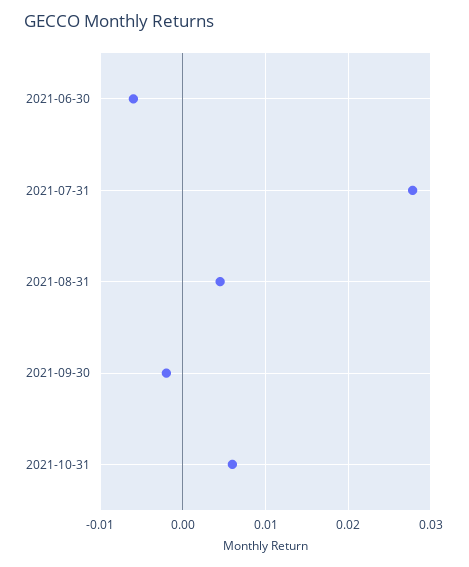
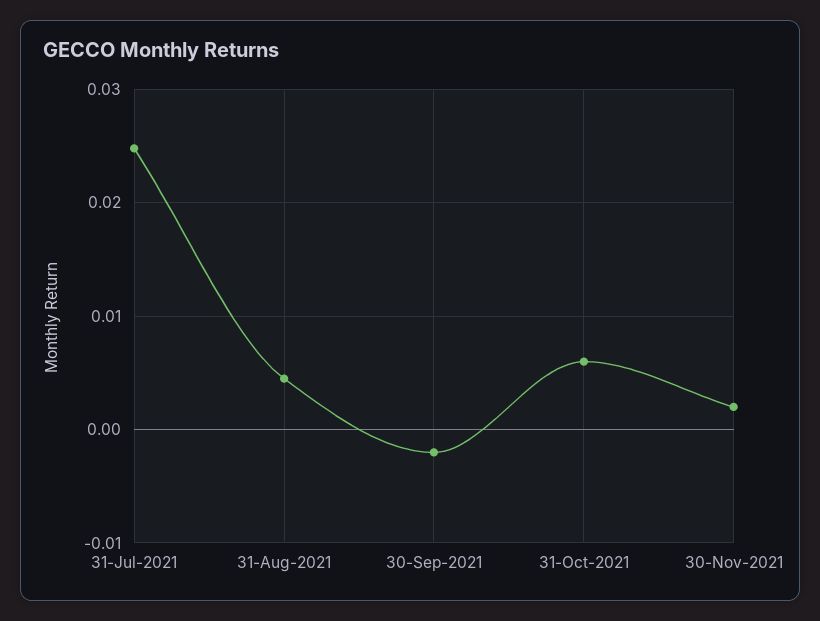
2021-06-30: -0.006 -> none
2021-07-31: 0.028 -> 0.025
30-Nov-2021: none -> 0.002

